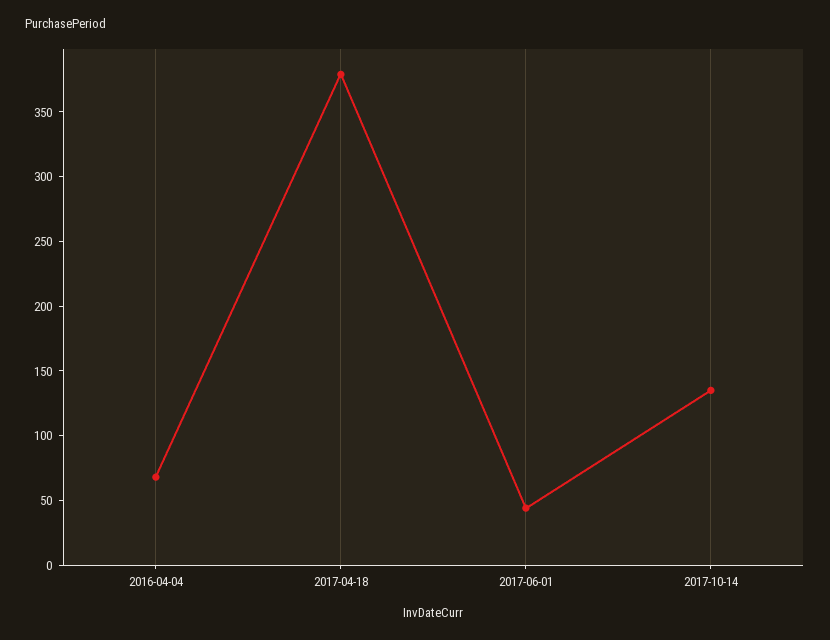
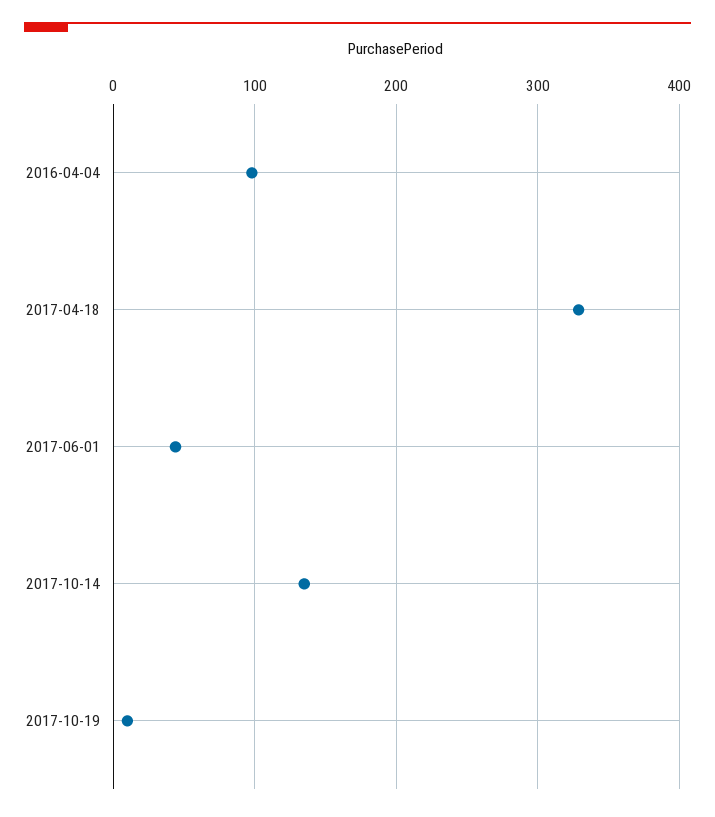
2016-04-04: 70 -> 100
2017-04-18: 380 -> 330
2017-10-19: none -> 10

